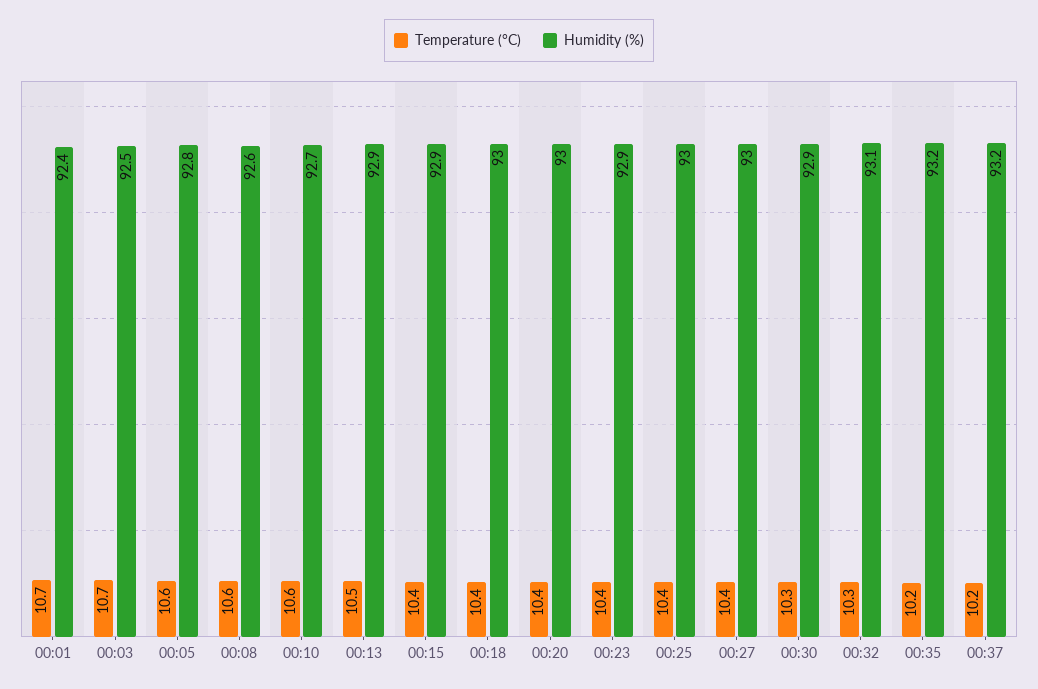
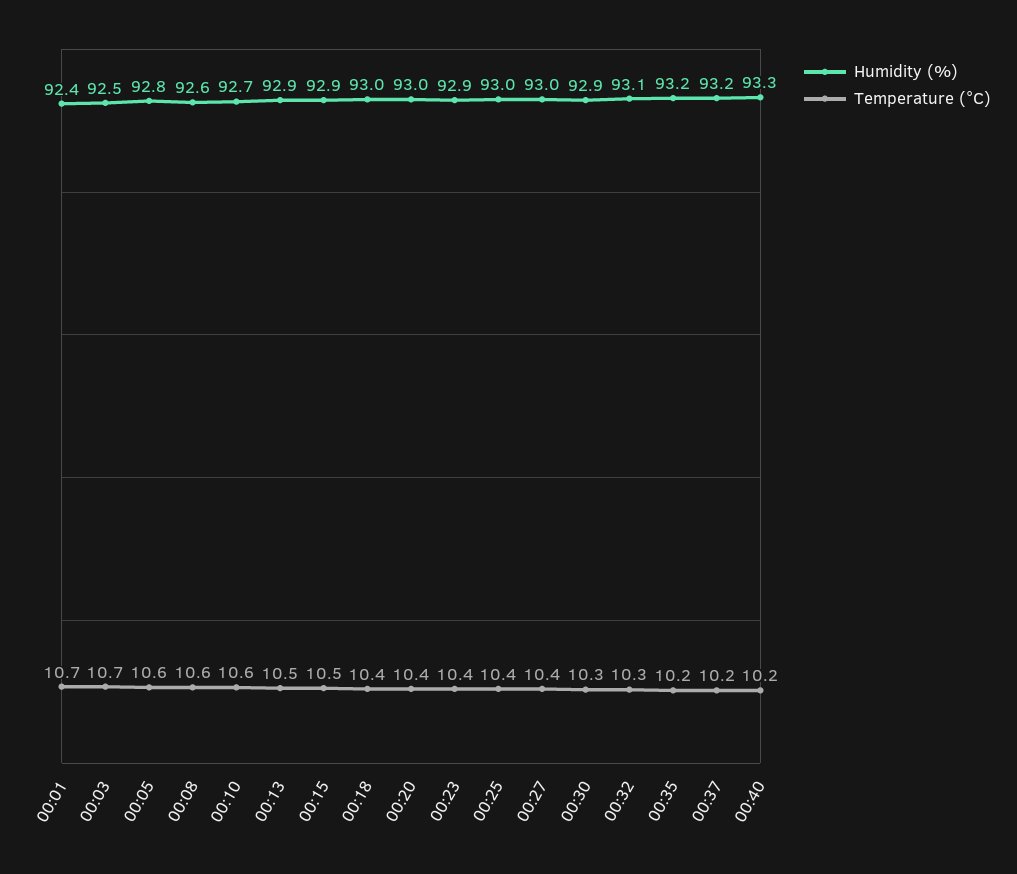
Temperature (°C), 00:15: 10.4 -> 10.5
Humidity (%), 00:40: none -> 93.3
Temperature (°C), 00:40: none -> 10.2

